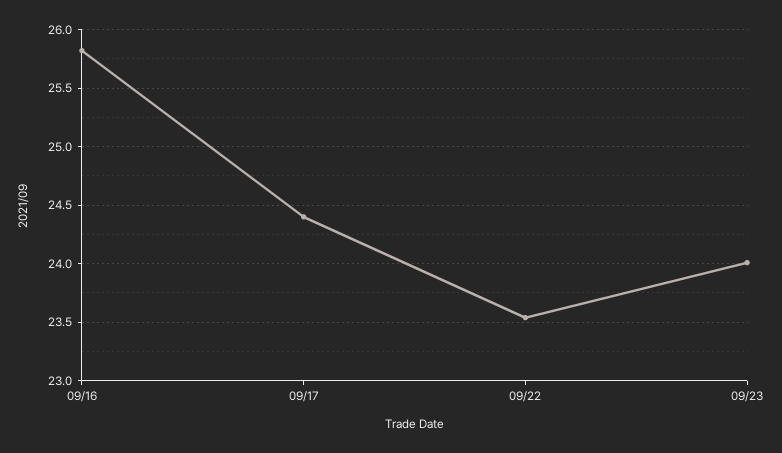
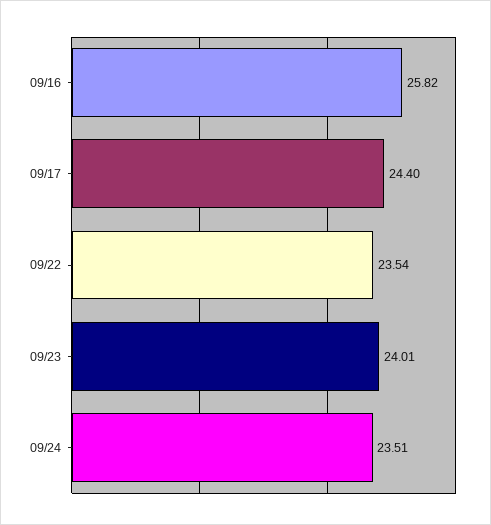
09/24: none -> 23.51

